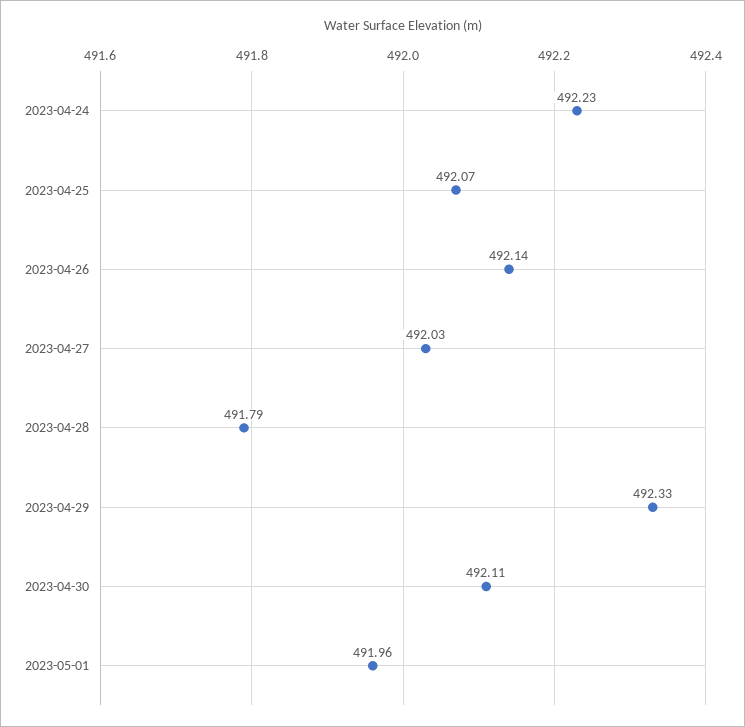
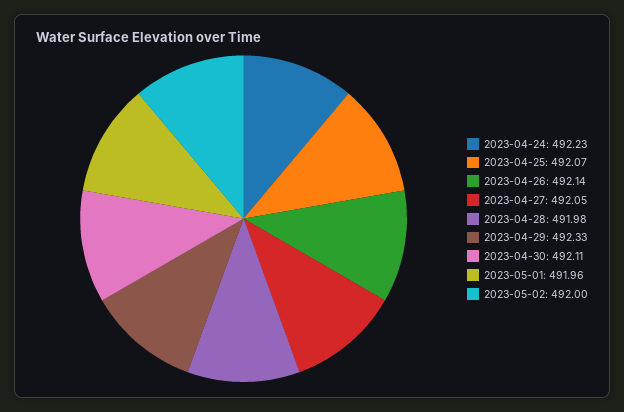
2023-04-27: 492.03 -> 492.05
2023-04-28: 491.79 -> 491.98
2023-05-02: none -> 492

